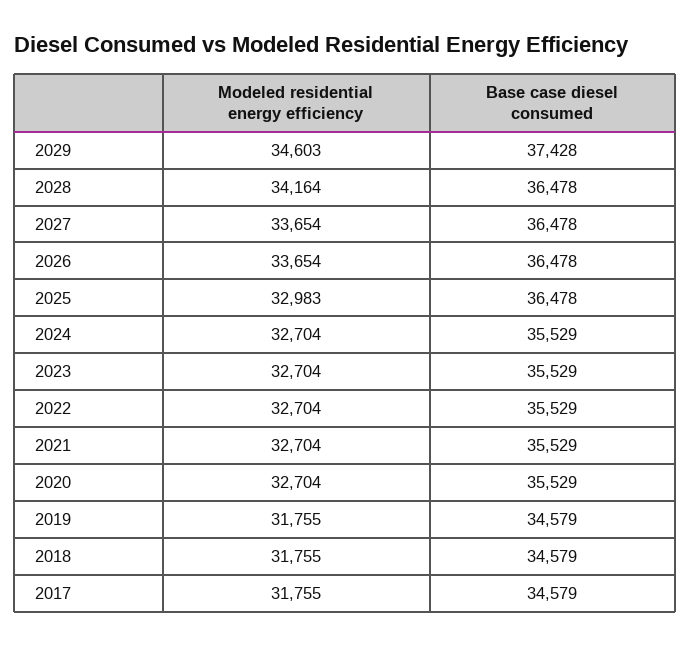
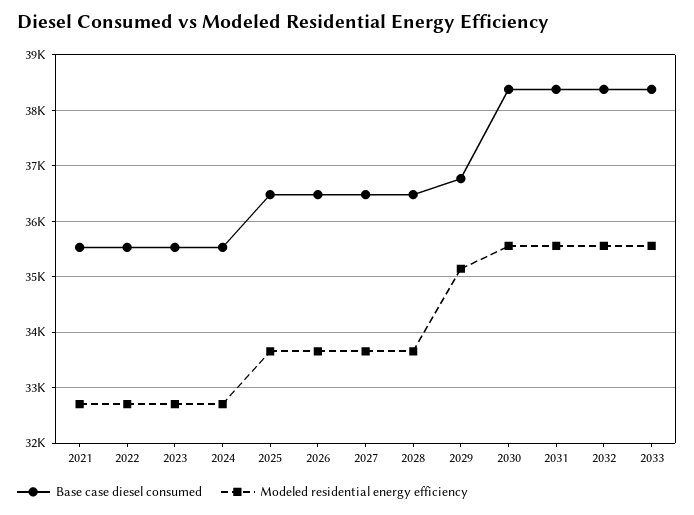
Modeled residential energy efficiency, 2029: 34603 -> 35200
Base case diesel consumed, 2029: 37428 -> 36800
Modeled residential energy efficiency, 2028: 34164 -> 33600
Modeled residential energy efficiency, 2025: 32983 -> 33600
Modeled residential energy efficiency, 2020: 32704 -> none
Base case diesel consumed, 2020: 35529 -> none
Modeled residential energy efficiency, 2019: 31755 -> none
Base case diesel consumed, 2019: 34579 -> none
Modeled residential energy efficiency, 2018: 31755 -> none
Base case diesel consumed, 2018: 34579 -> none
Modeled residential energy efficiency, 2017: 31755 -> none
Base case diesel consumed, 2017: 34579 -> none
Base case diesel consumed, 2030: none -> 38400
Modeled residential energy efficiency, 2030: none -> 35600
Base case diesel consumed, 2031: none -> 38400
Modeled residential energy efficiency, 2031: none -> 35600
Base case diesel consumed, 2032: none -> 38400
Modeled residential energy efficiency, 2032: none -> 35600
Base case diesel consumed, 2033: none -> 38400
Modeled residential energy efficiency, 2033: none -> 35600

